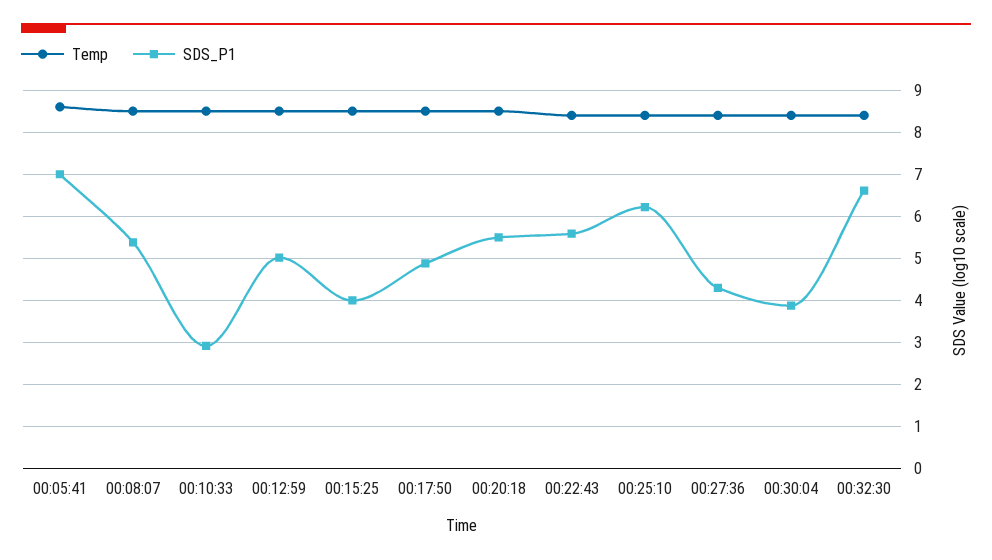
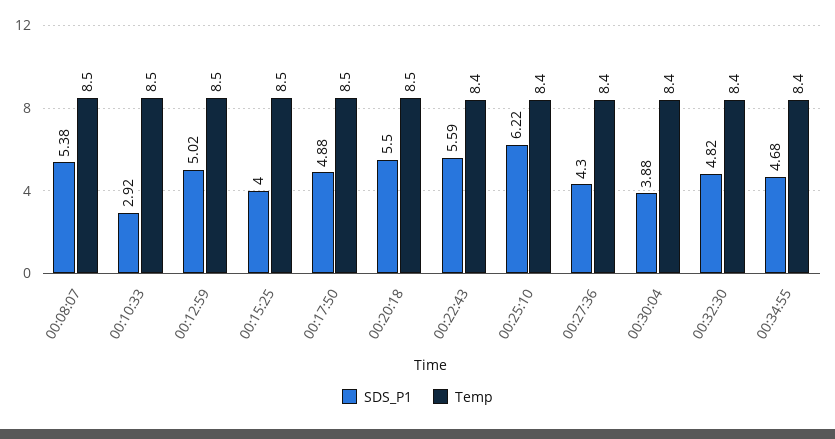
Temp, 00:05:41: 8.6 -> none
SDS_P1, 00:05:41: 7 -> none
SDS_P1, 00:32:30: 6.6 -> 4.82
SDS_P1, 00:34:55: none -> 4.68
Temp, 00:34:55: none -> 8.4

